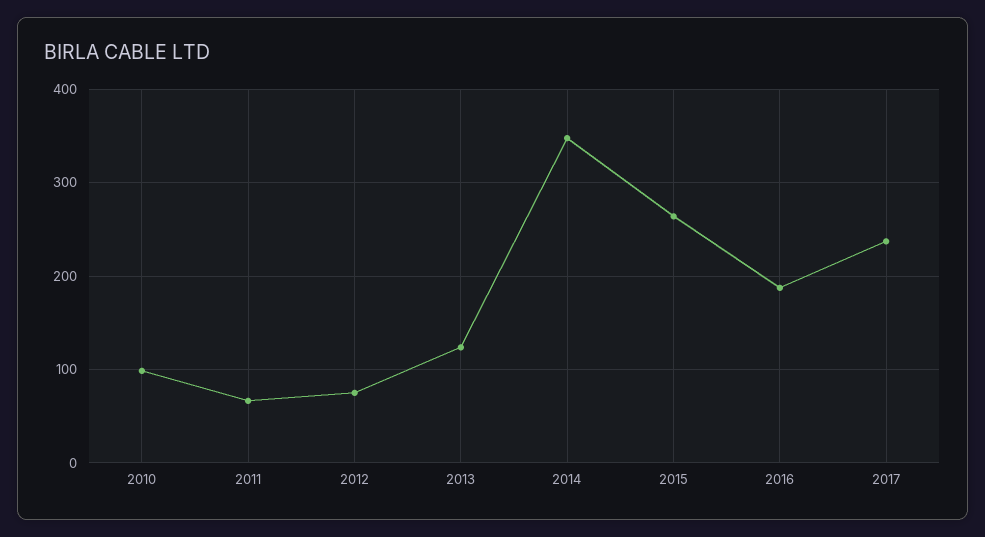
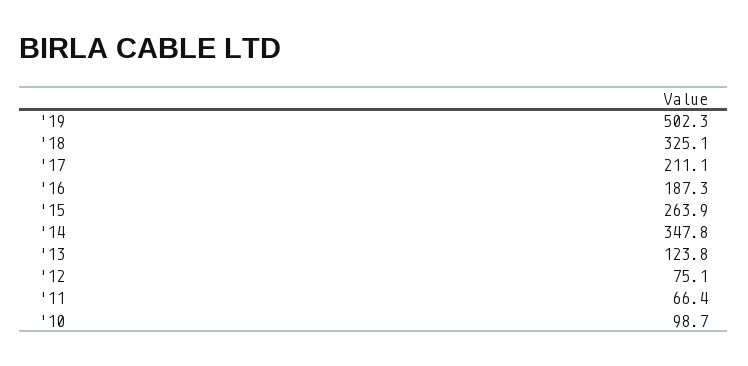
2017: 240 -> 211.1
'19: none -> 502.3
'18: none -> 325.1

